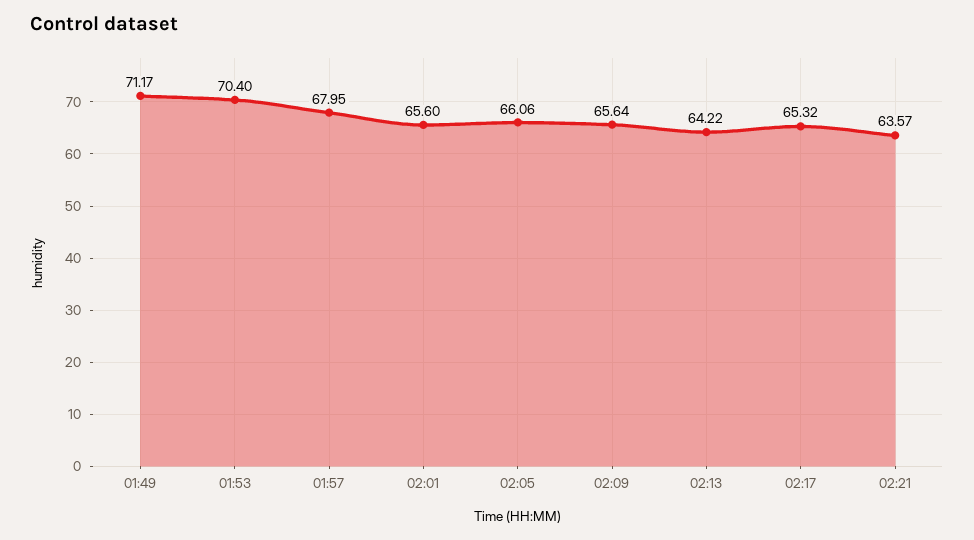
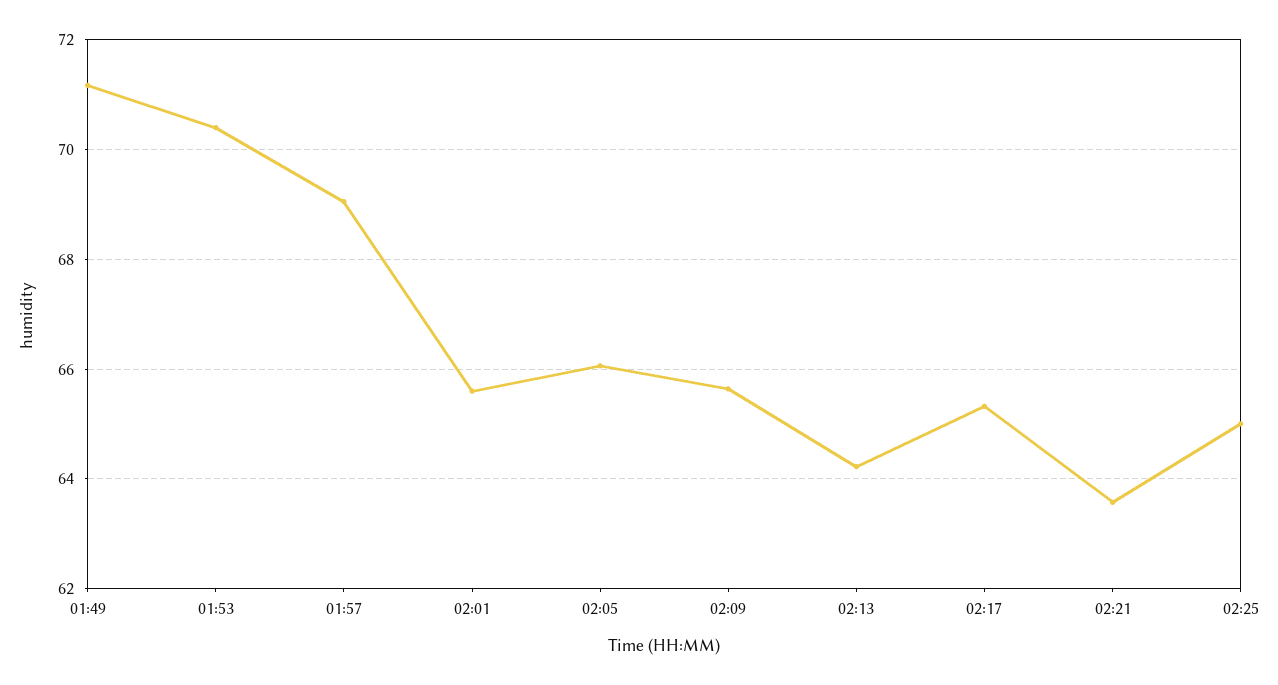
01:57: 67.95 -> 69
02:25: none -> 65

